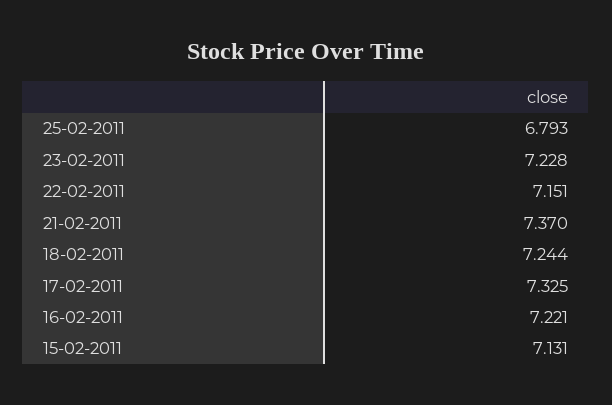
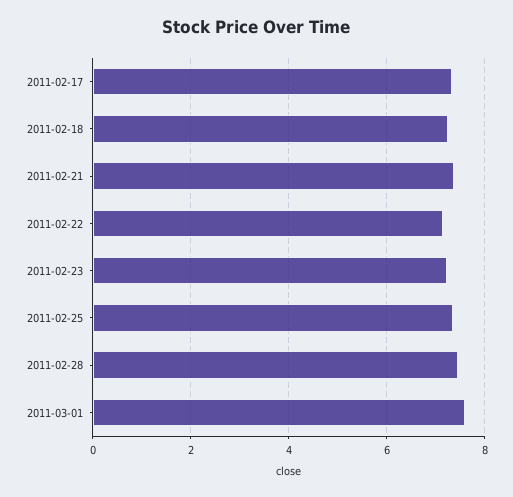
25-02-2011: 6.793 -> 7.4
16-02-2011: 7.221 -> none
15-02-2011: 7.131 -> none
2011-02-28: none -> 7.4
2011-03-01: none -> 7.6

